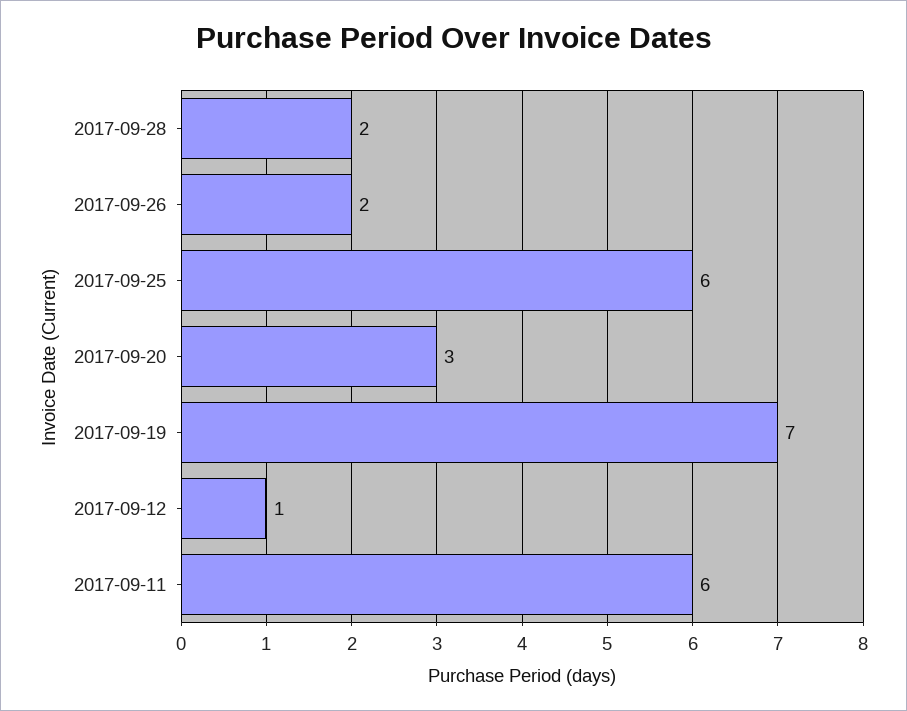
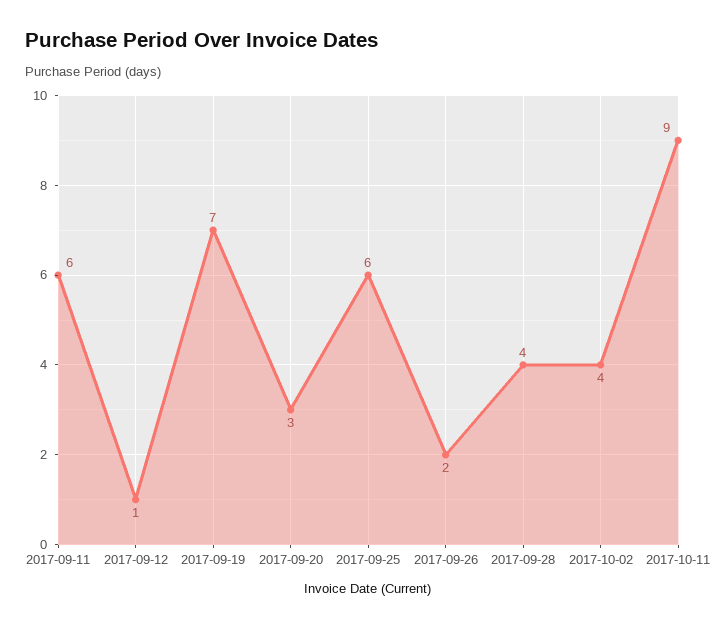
2017-09-28: 2 -> 4
2017-10-02: none -> 4
2017-10-11: none -> 9

